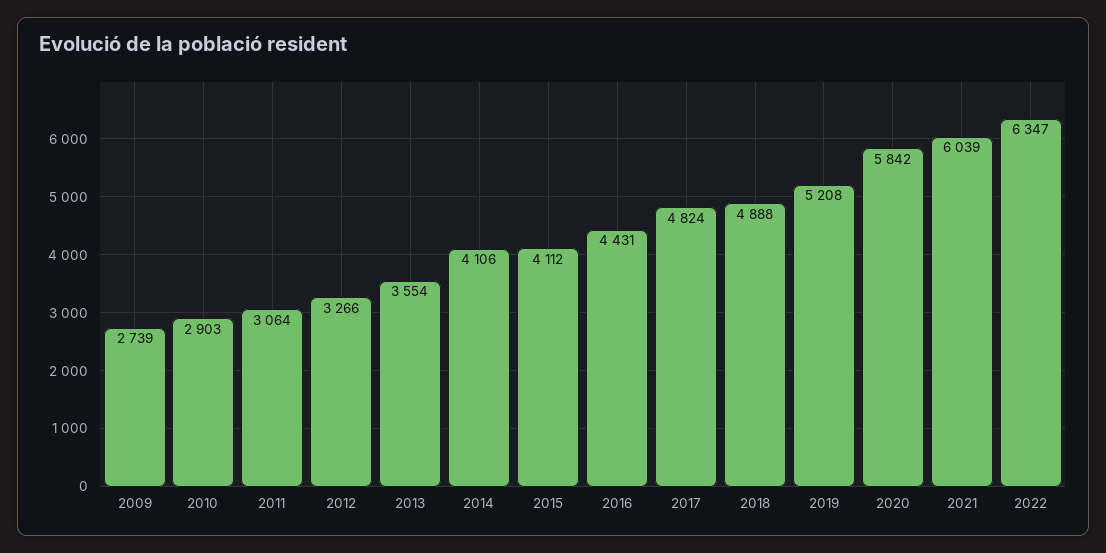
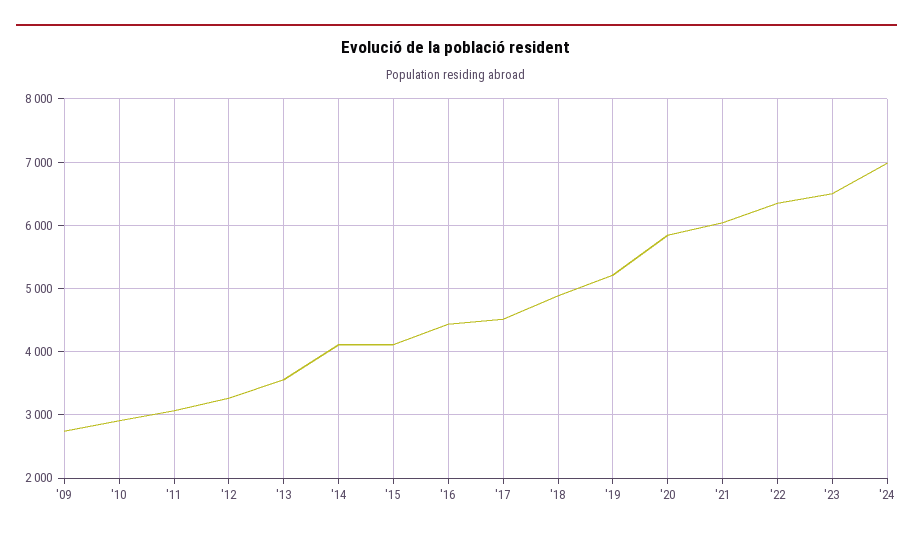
2017: 4824 -> 4500
'23: none -> 6500
'24: none -> 7000

